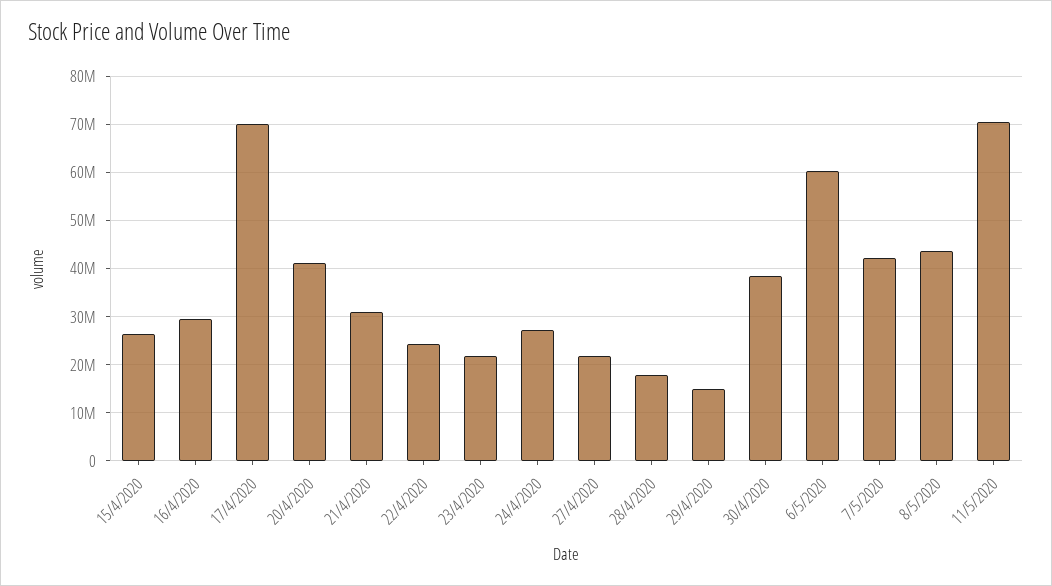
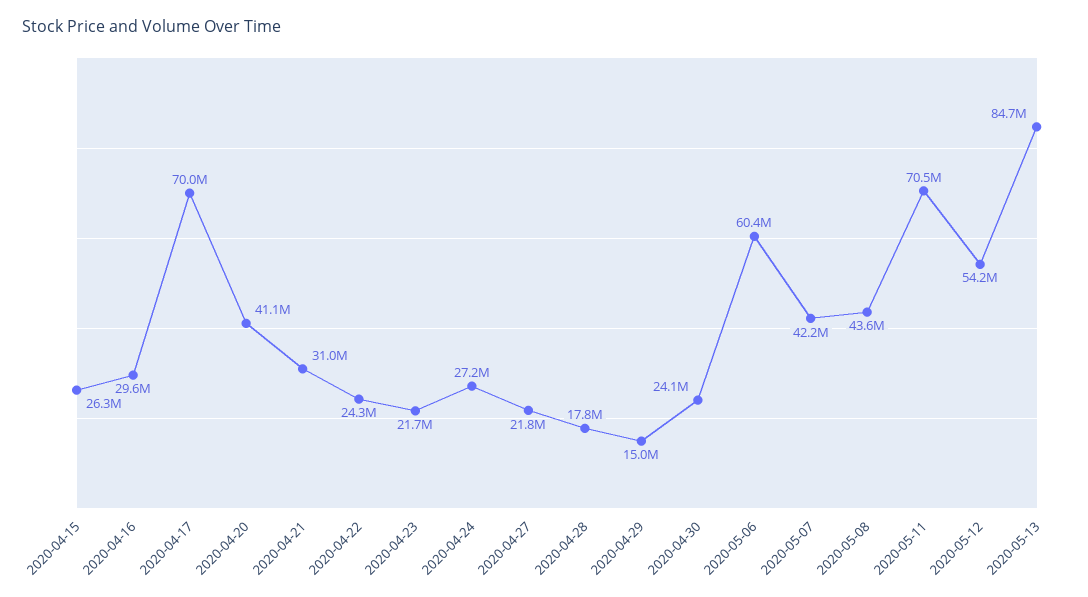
30/4/2020: 38000000 -> 24100000
2020-05-12: none -> 54200000
2020-05-13: none -> 84700000

